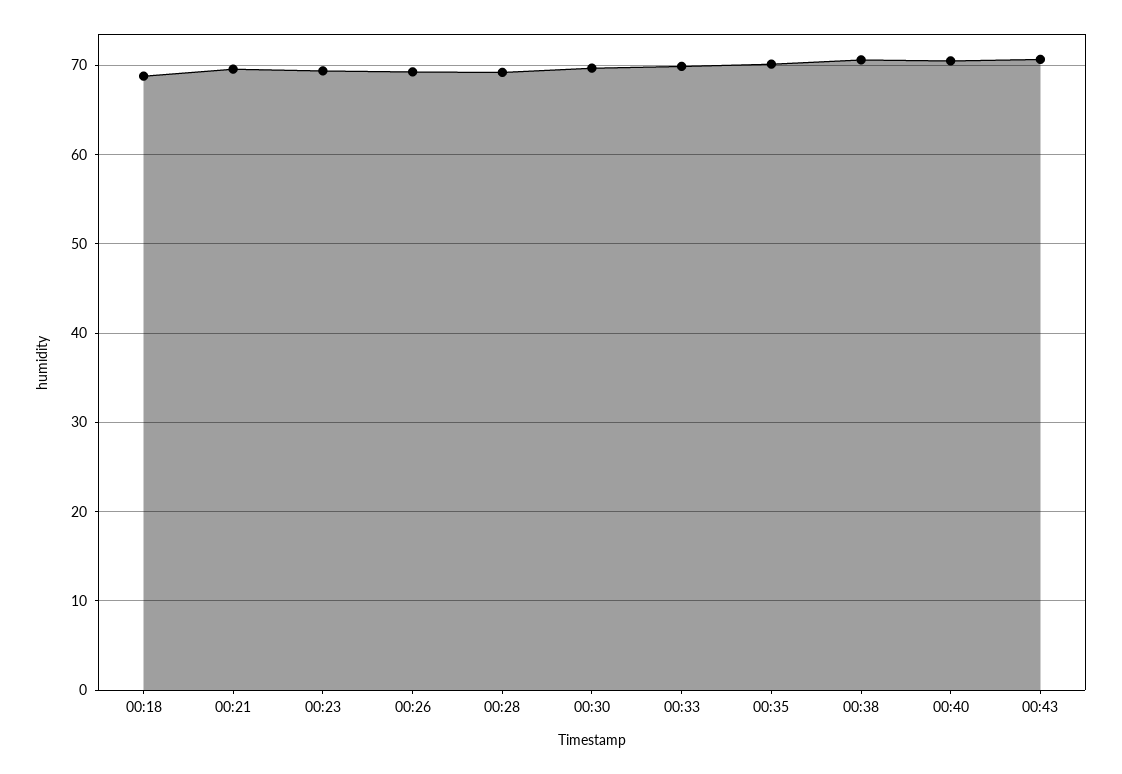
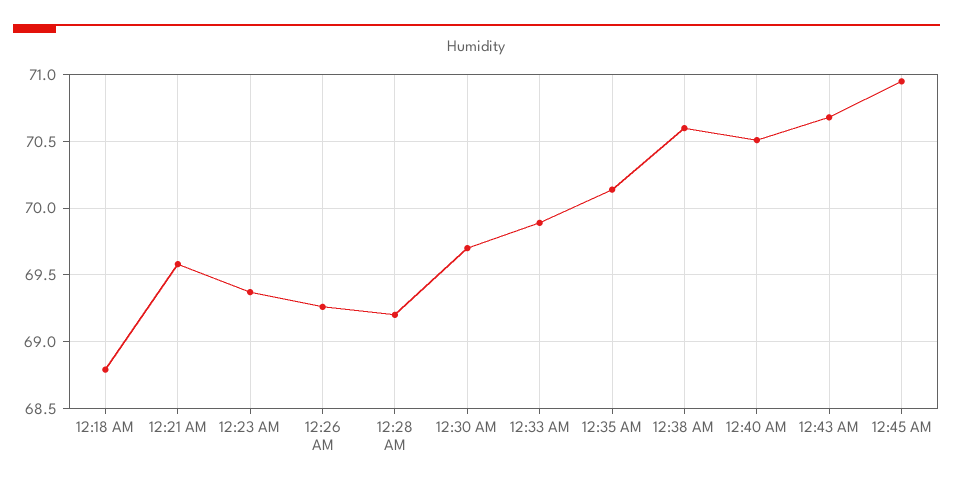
12:45 AM: none -> 70.95

